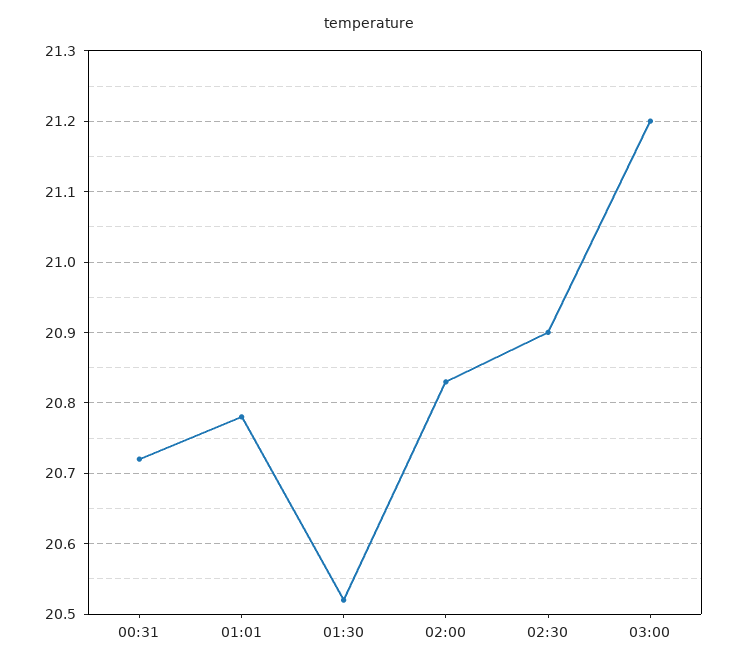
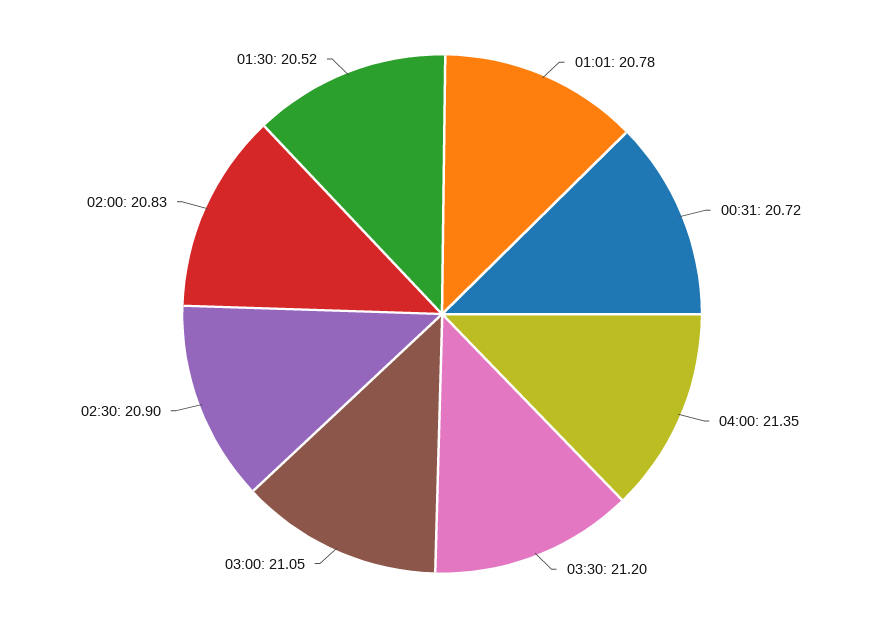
03:00: 21.2 -> 21.05
04:00: none -> 21.35
03:30: none -> 21.2

